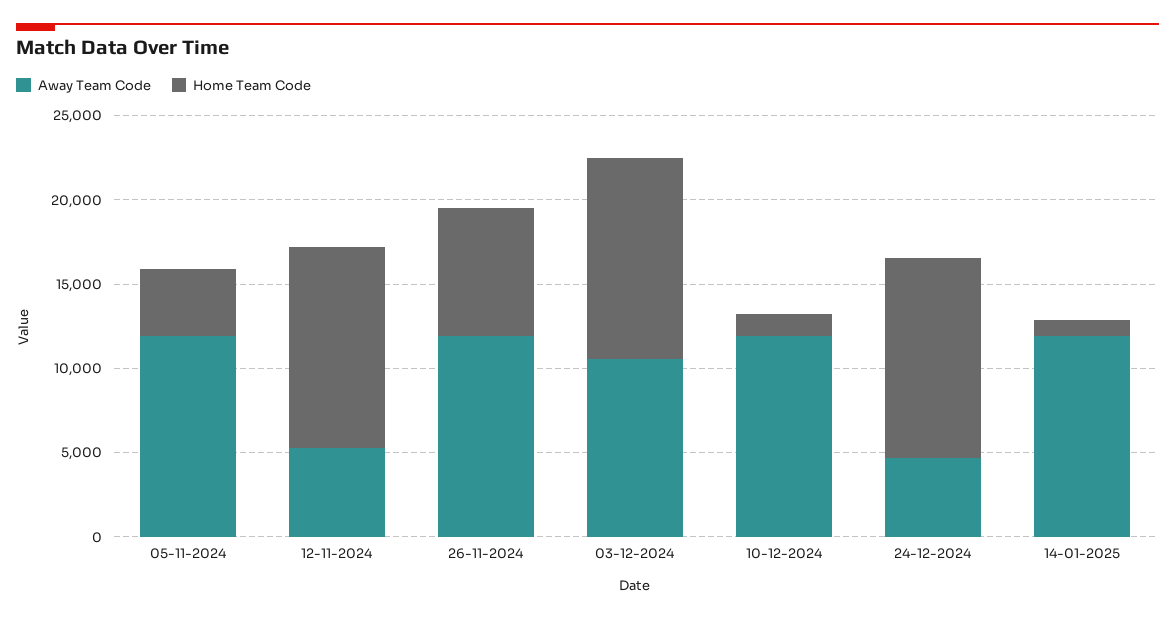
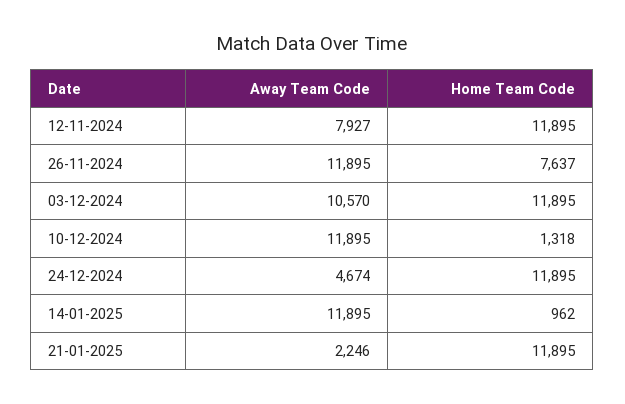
Away Team Code, 05-11-2024: 12000 -> none
Home Team Code, 05-11-2024: 4000 -> none
Away Team Code, 12-11-2024: 5000 -> 7927
Away Team Code, 21-01-2025: none -> 2246
Home Team Code, 21-01-2025: none -> 11895

